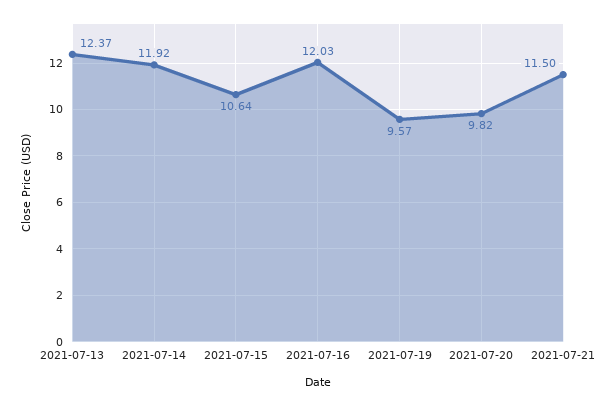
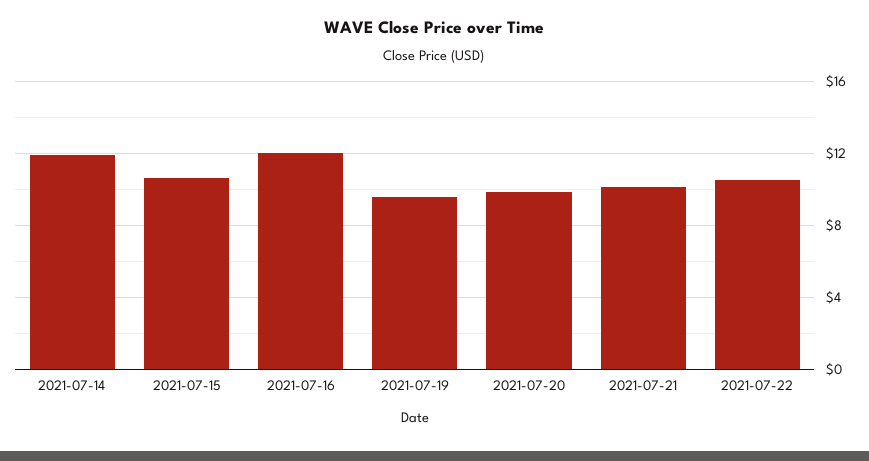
2021-07-13: 12.37 -> none
2021-07-21: 11.5 -> 10
2021-07-22: none -> 10.5

